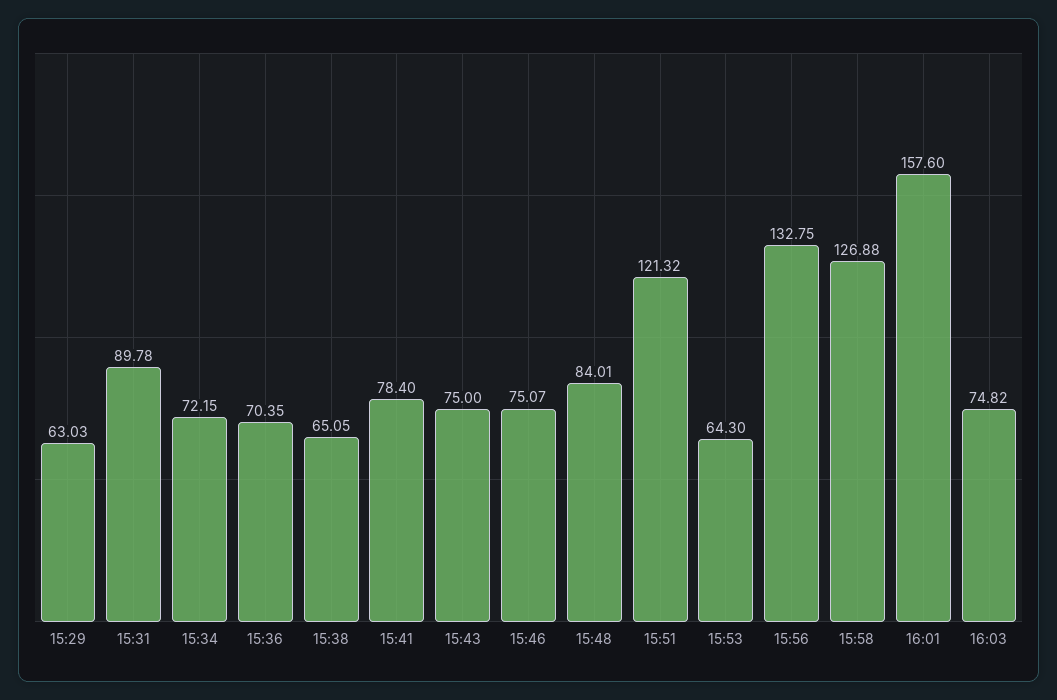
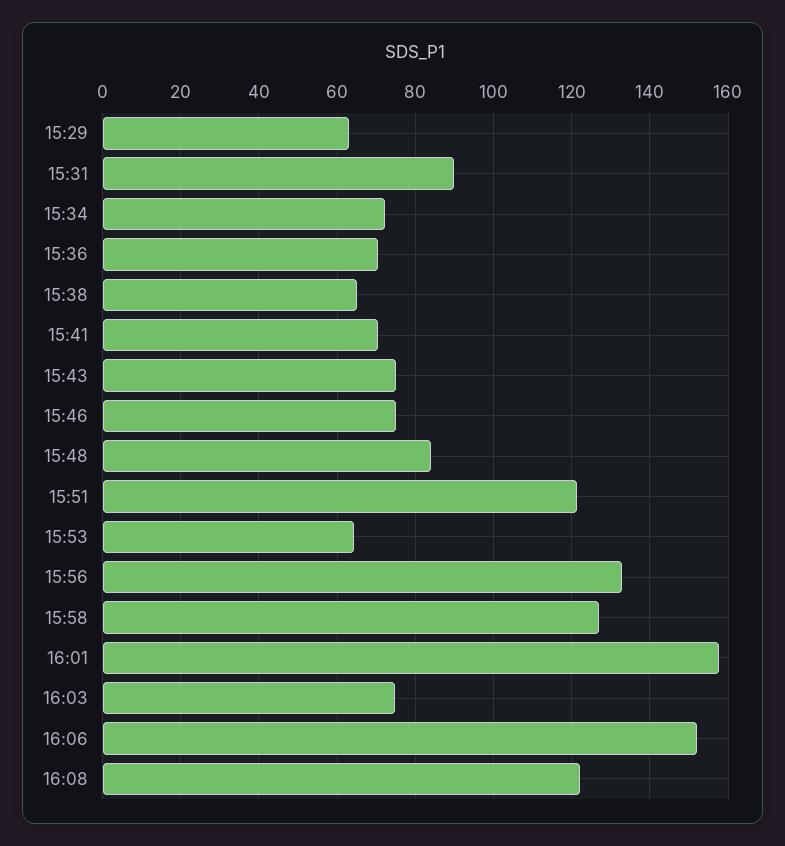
15:41: 78.4 -> 70
16:06: none -> 152
16:08: none -> 122

